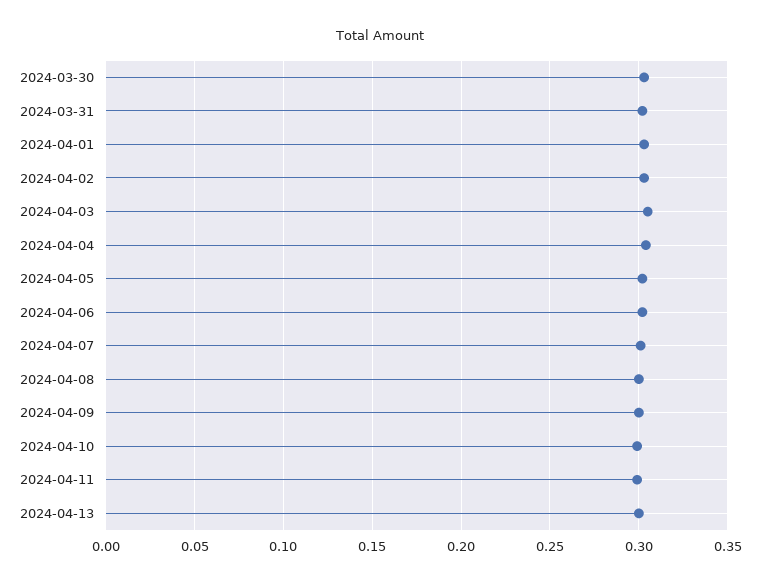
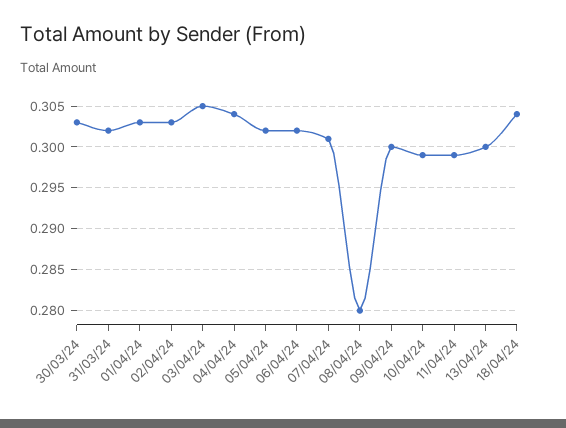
2024-04-08: 0.3 -> 0.28
18/04/24: none -> 0.304

